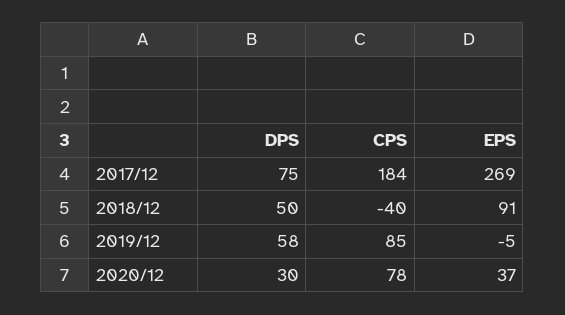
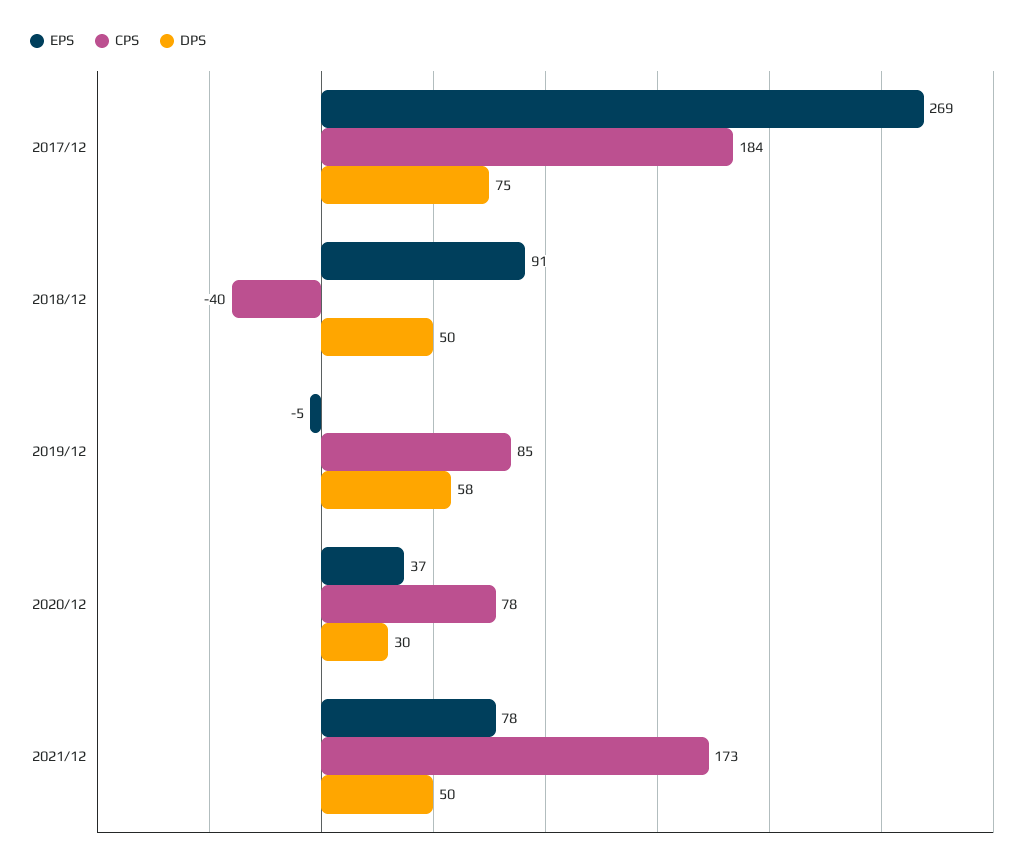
EPS, 2021/12: none -> 78
CPS, 2021/12: none -> 173
DPS, 2021/12: none -> 50

